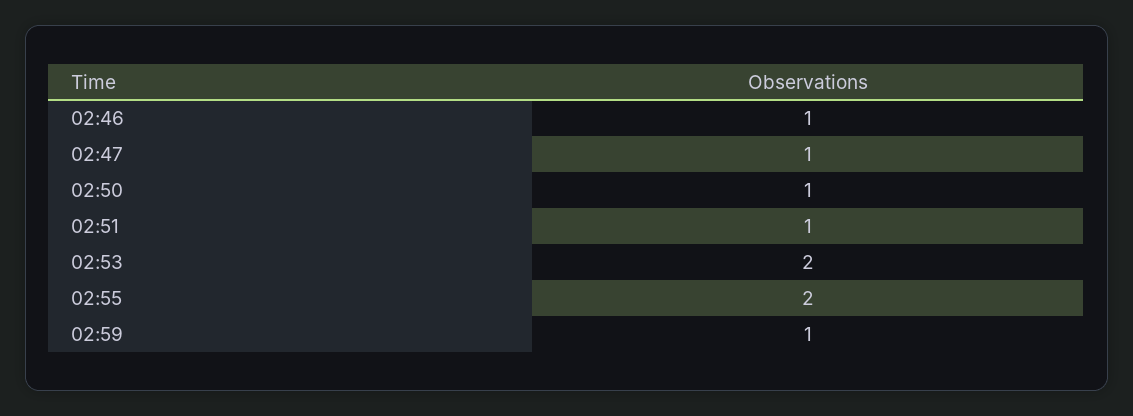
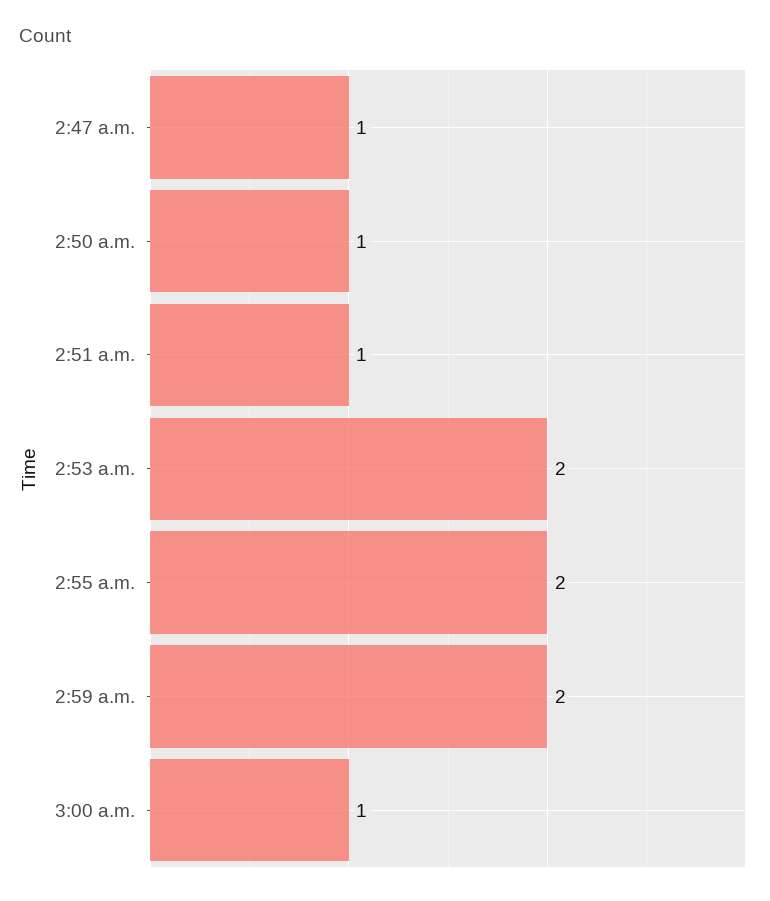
02:46: 1 -> none
02:59: 1 -> 2
3:00 a.m.: none -> 1

